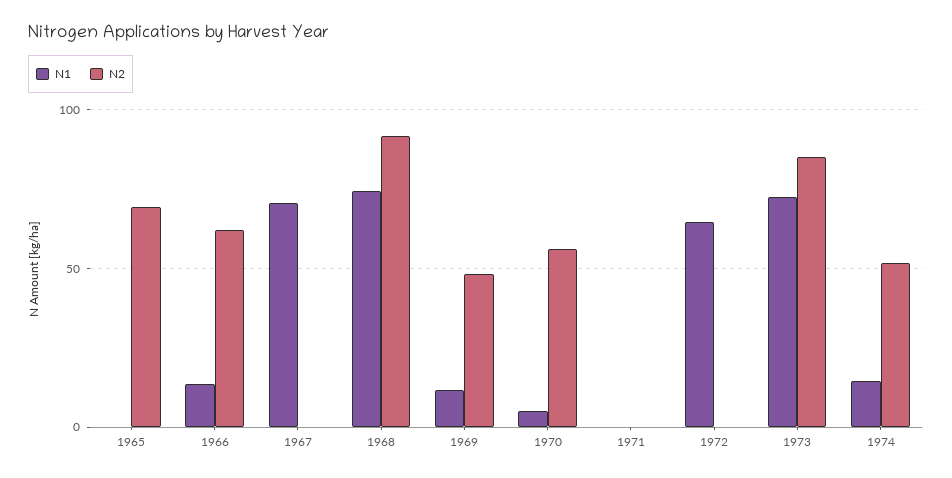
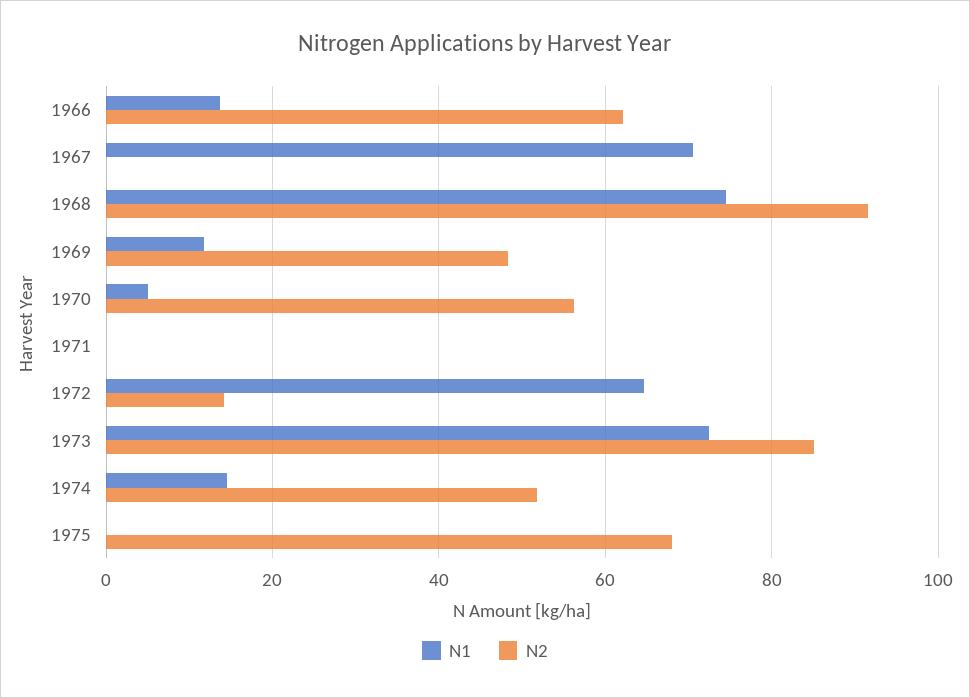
N1, 1965: 0 -> none
N2, 1965: 70 -> none
N2, 1972: 0 -> 14
N1, 1975: none -> 0
N2, 1975: none -> 68

